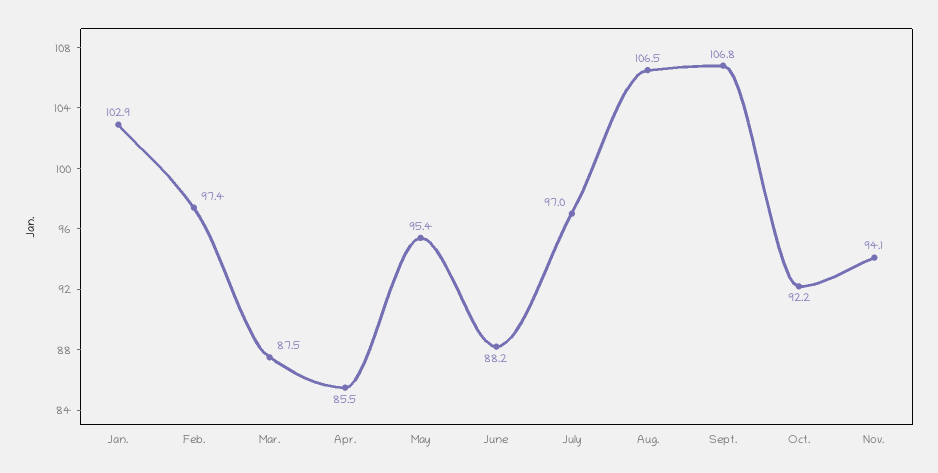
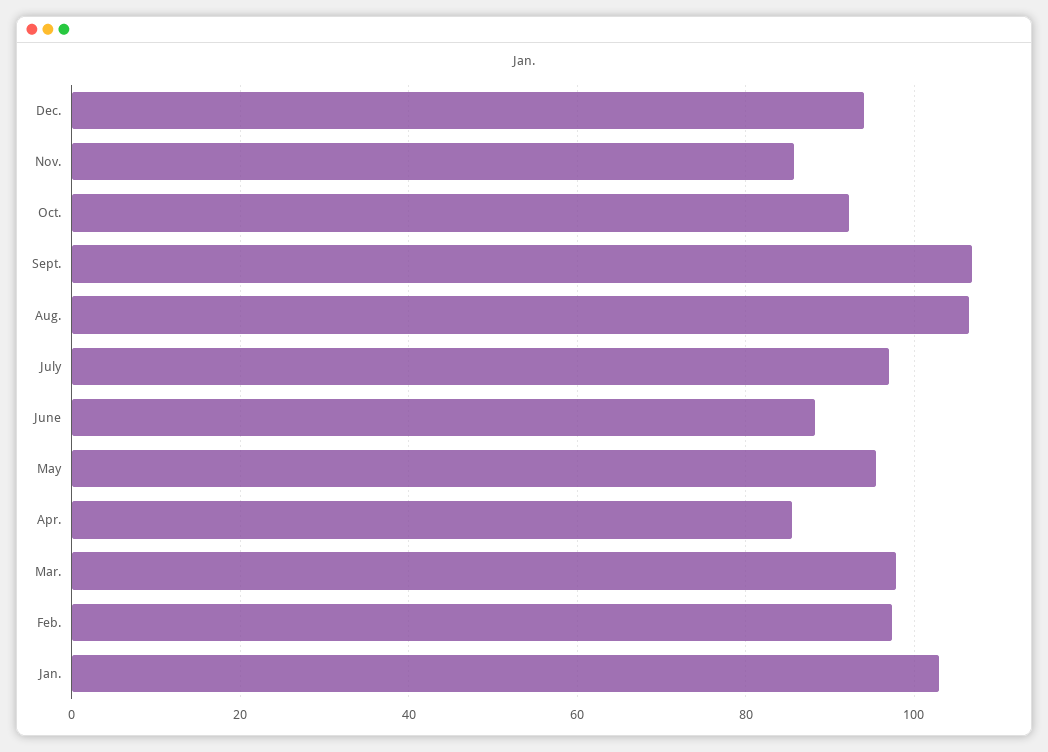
Mar.: 87.5 -> 98
Nov.: 94.1 -> 86
Dec.: none -> 94

